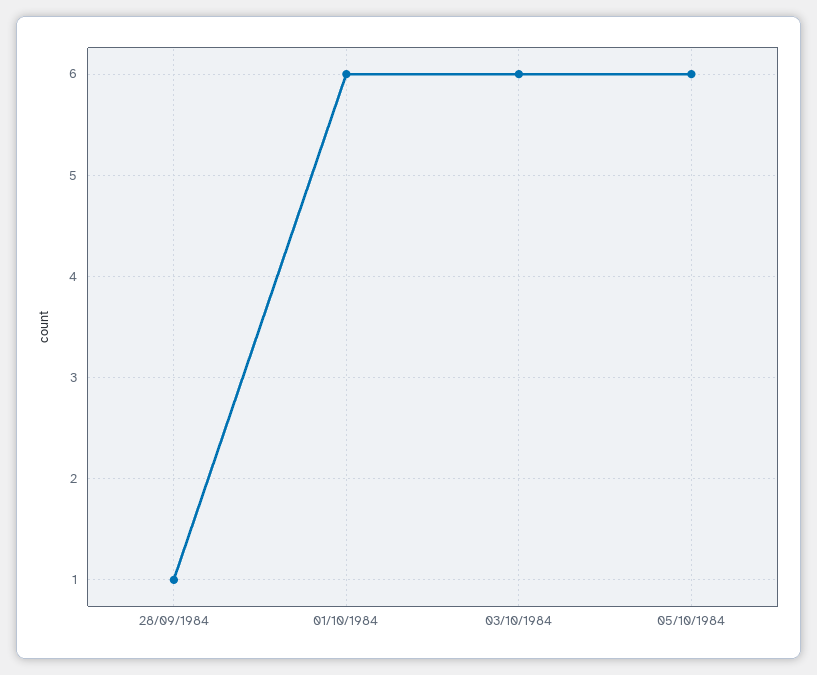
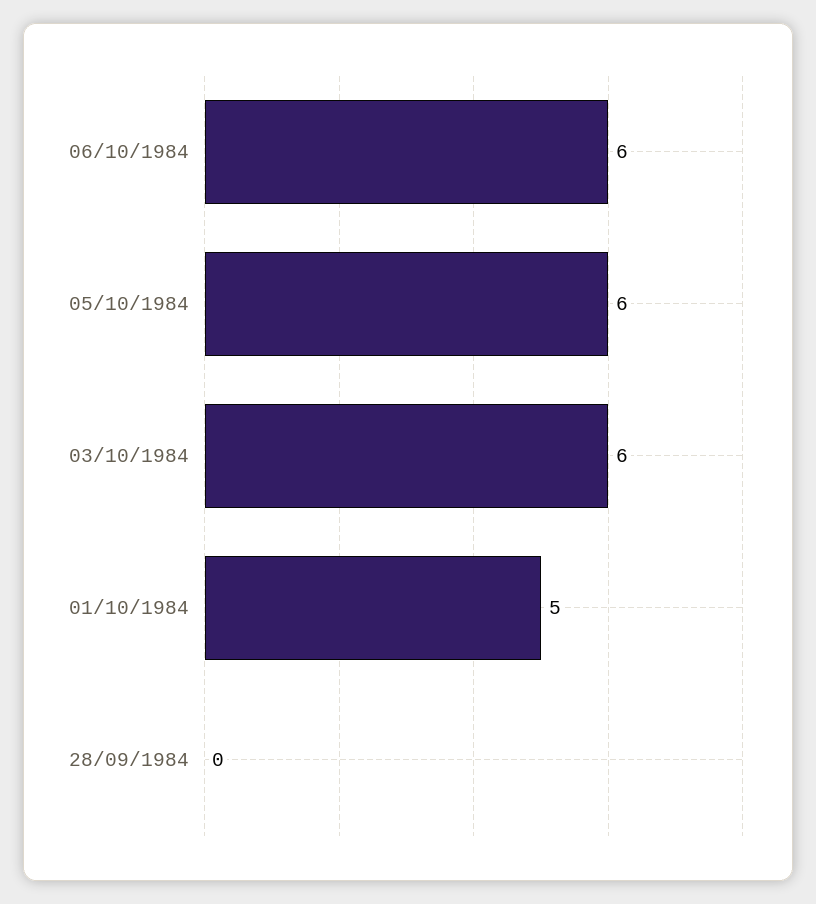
28/09/1984: 1 -> 0
01/10/1984: 6 -> 5
06/10/1984: none -> 6

